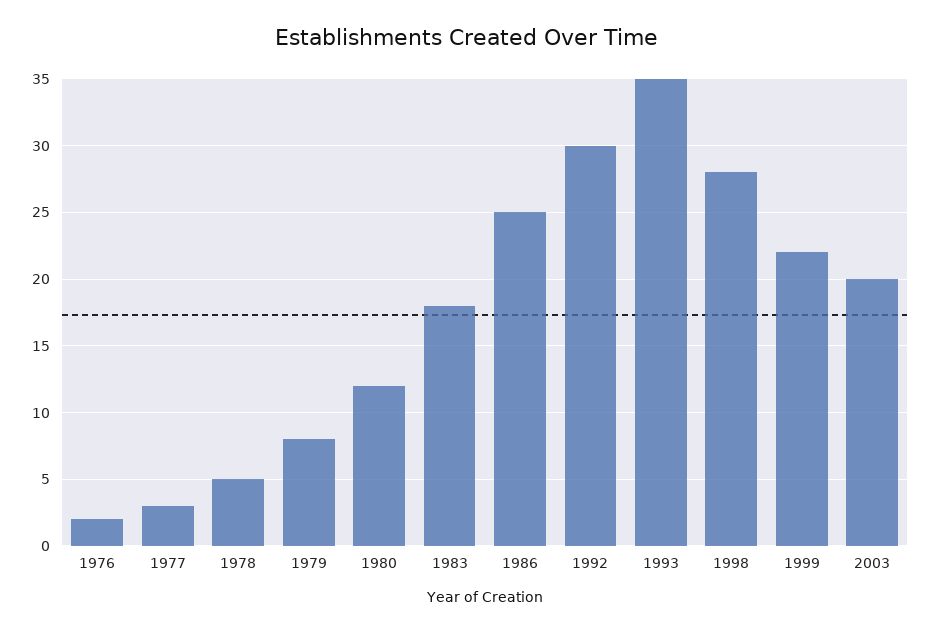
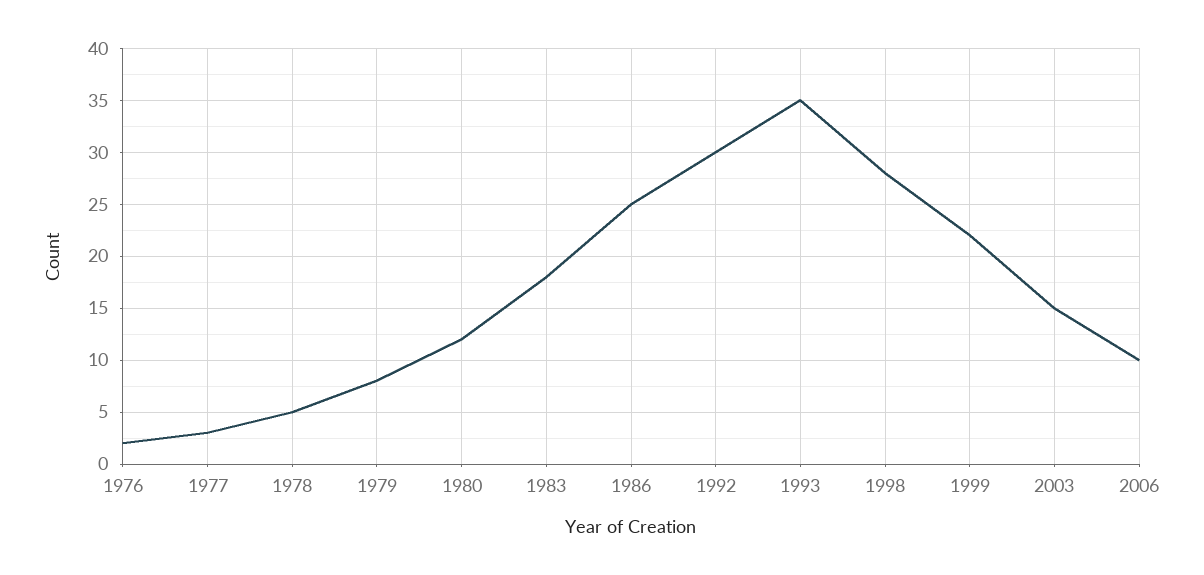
2003: 20 -> 15
2006: none -> 10

